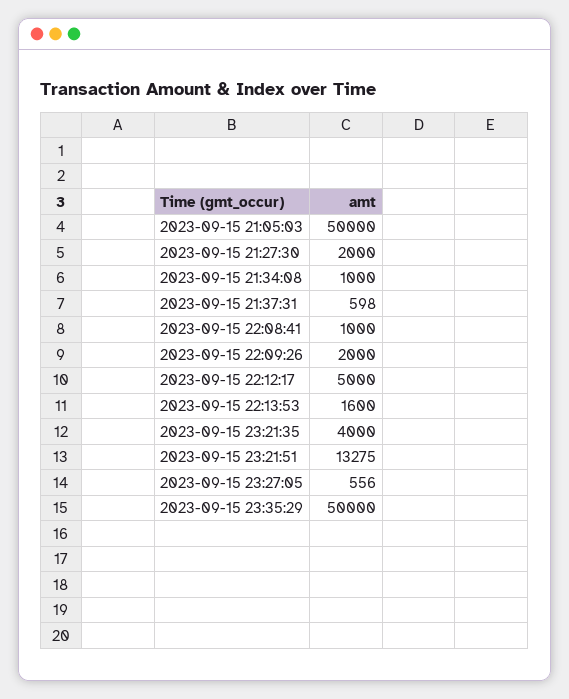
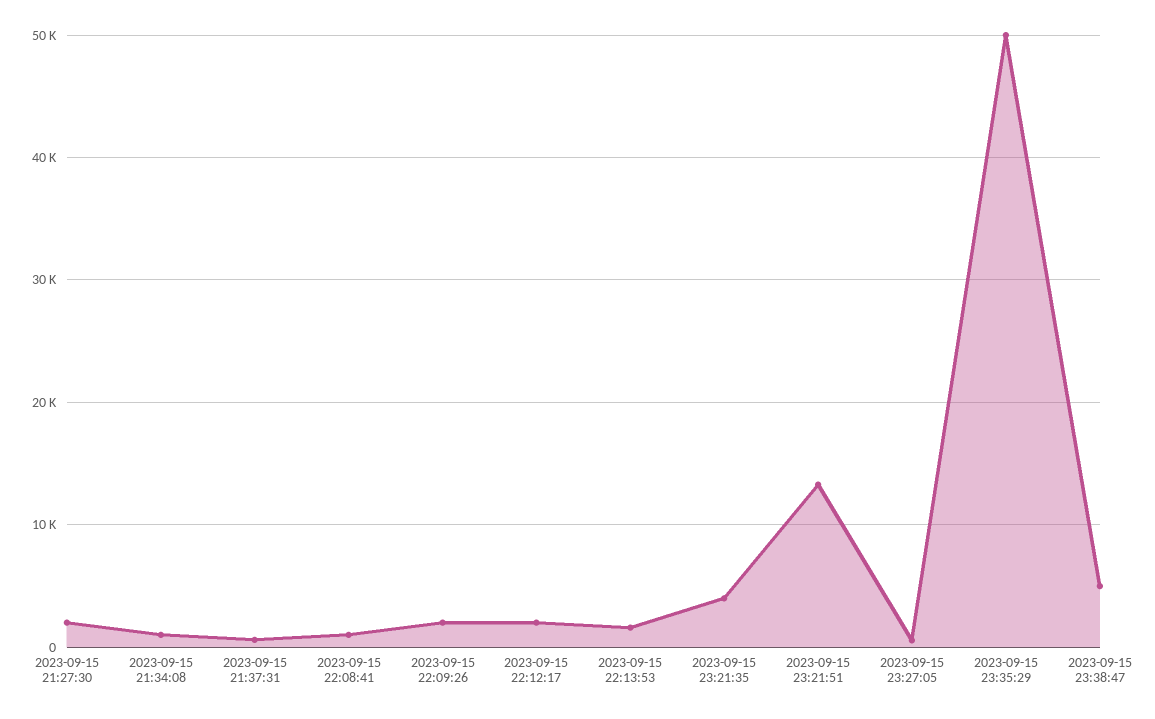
2023-09-15 21:05:03: 50000 -> none
2023-09-15 22:12:17: 5000 -> 2000
2023-09-15 23:38:47: none -> 5000

